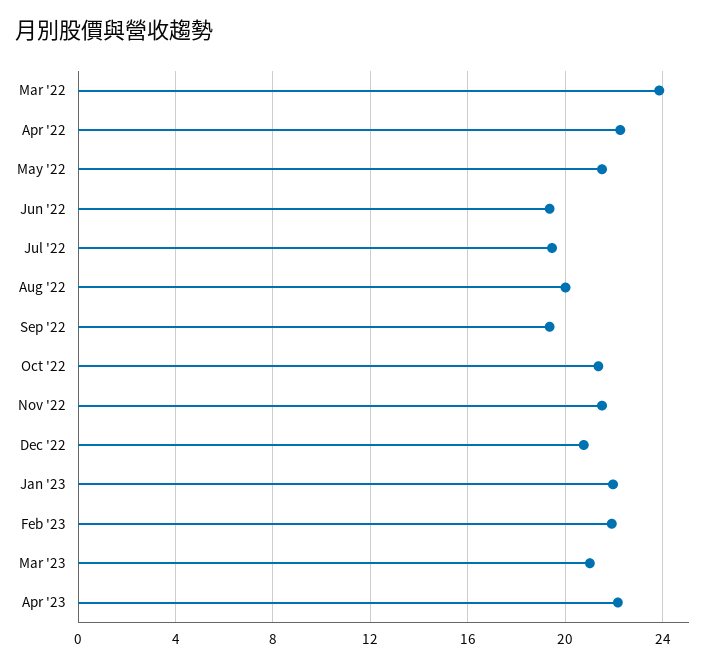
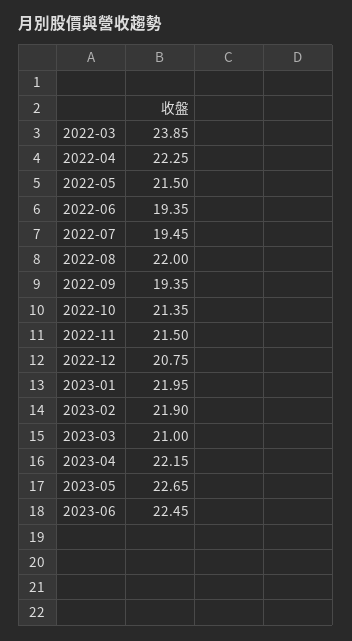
Aug '22: 20 -> 22
2023-05: none -> 22.65
2023-06: none -> 22.45

